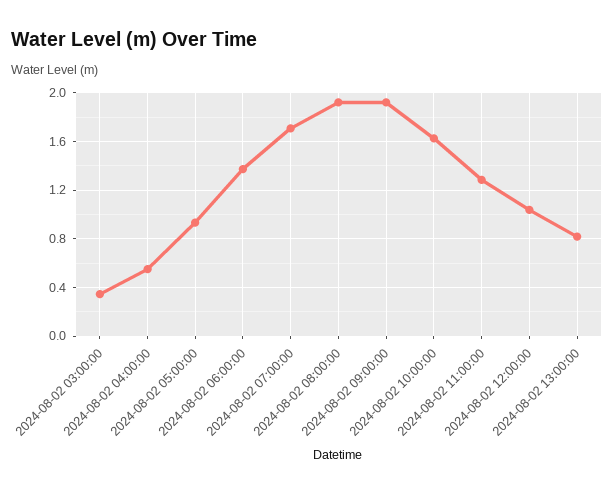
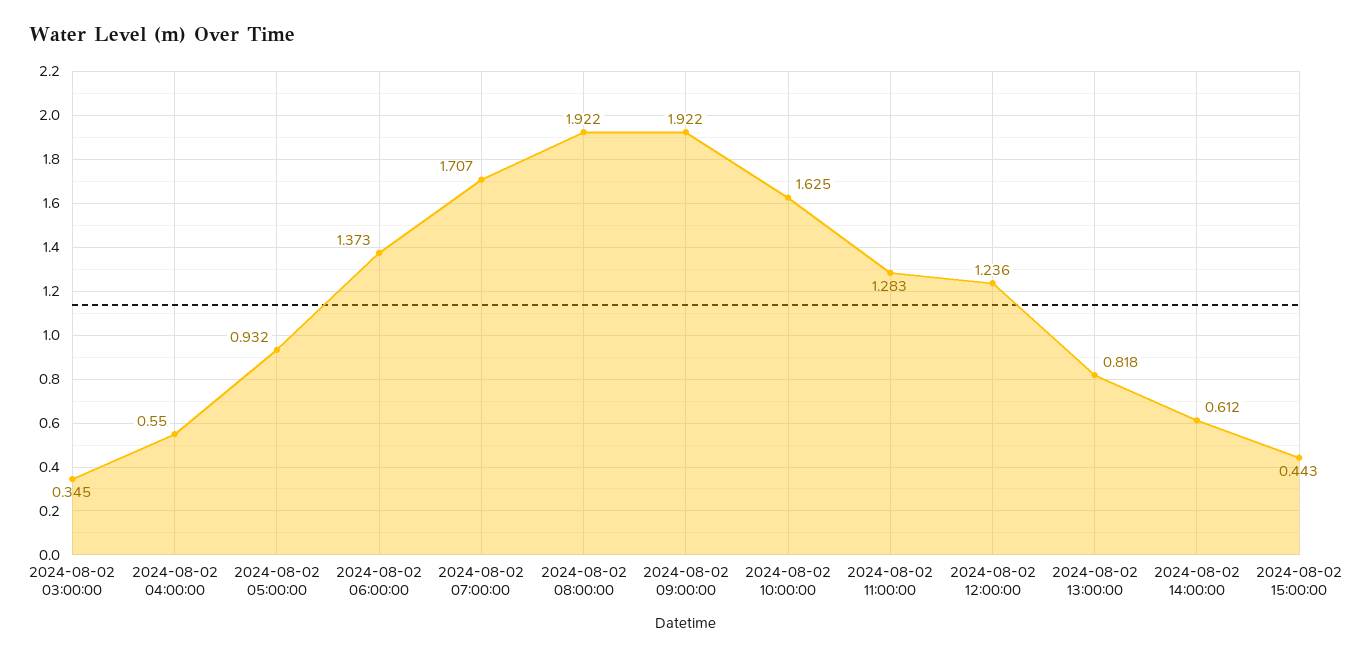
2024-08-02 12:00:00: 1.05 -> 1.236
2024-08-02 14:00:00: none -> 0.612
2024-08-02 15:00:00: none -> 0.443

